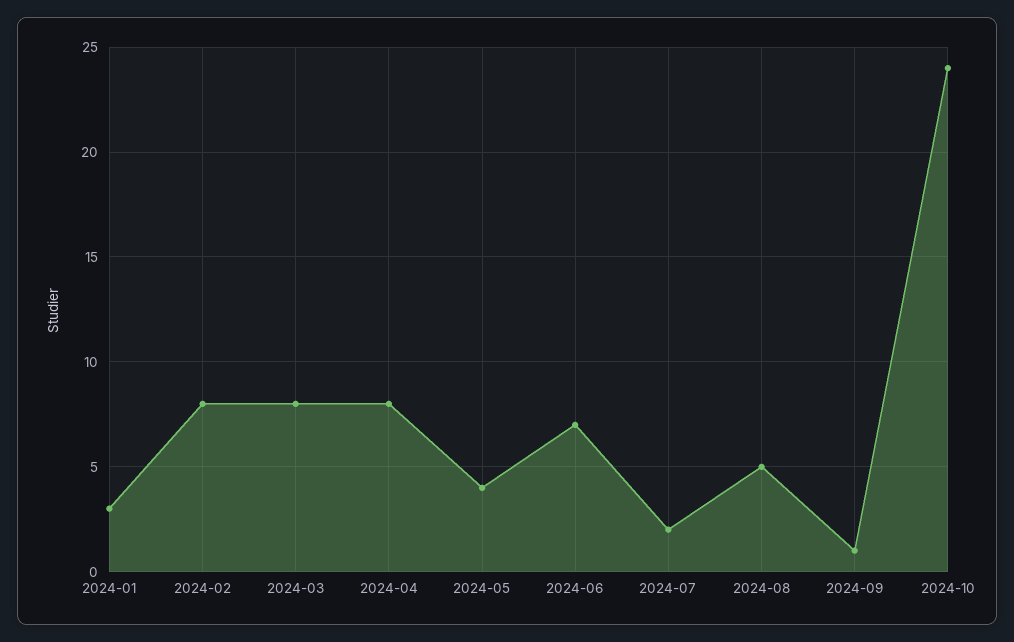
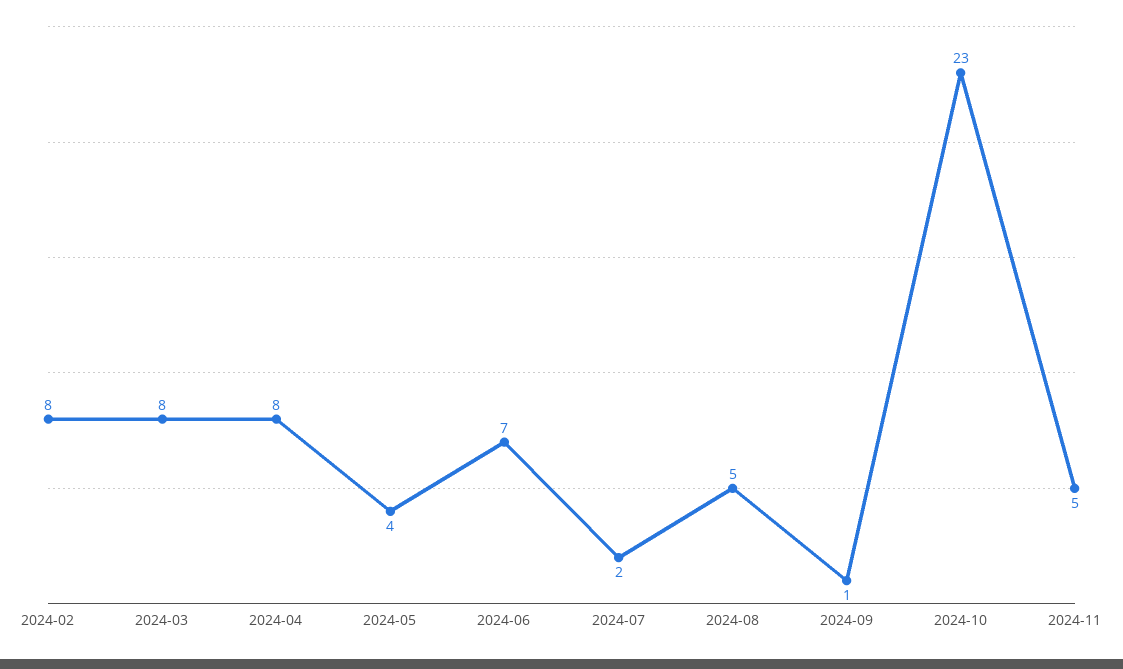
2024-01: 3 -> none
2024-10: 24 -> 23
2024-11: none -> 5

